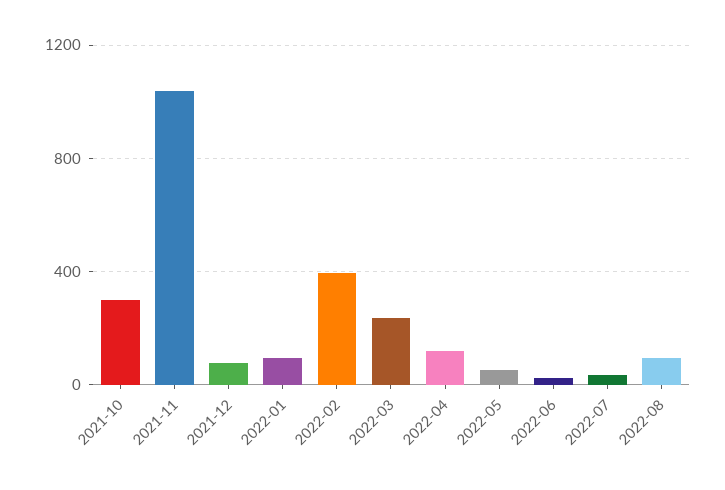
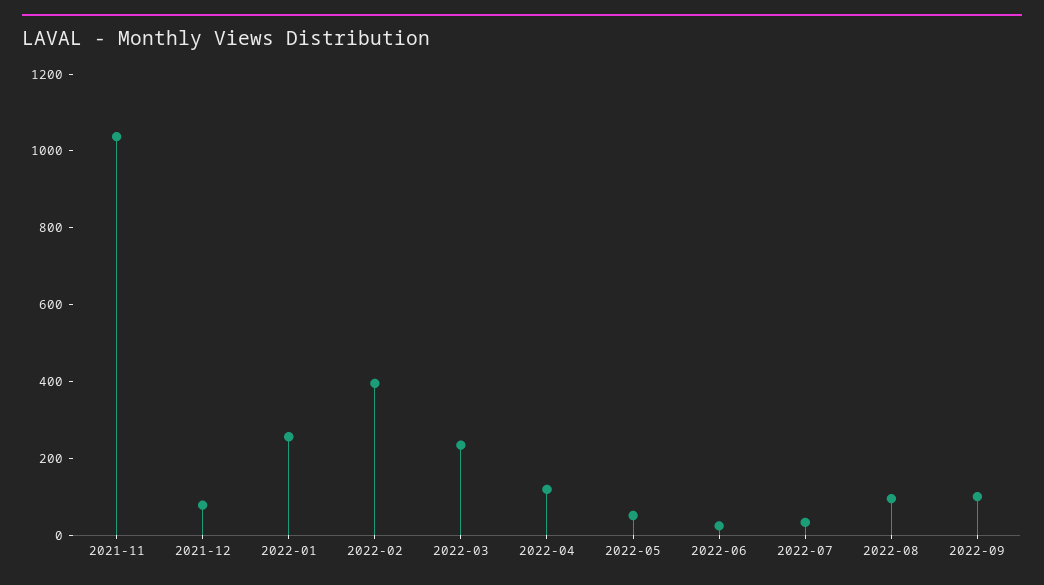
2021-10: 300 -> none
2022-01: 100 -> 250
2022-09: none -> 100

